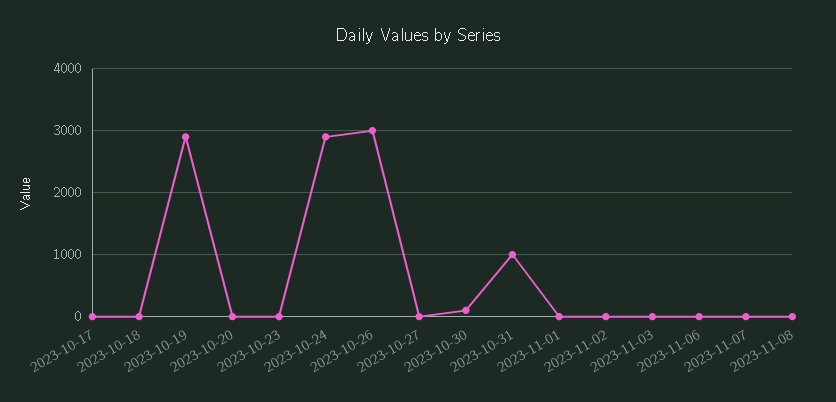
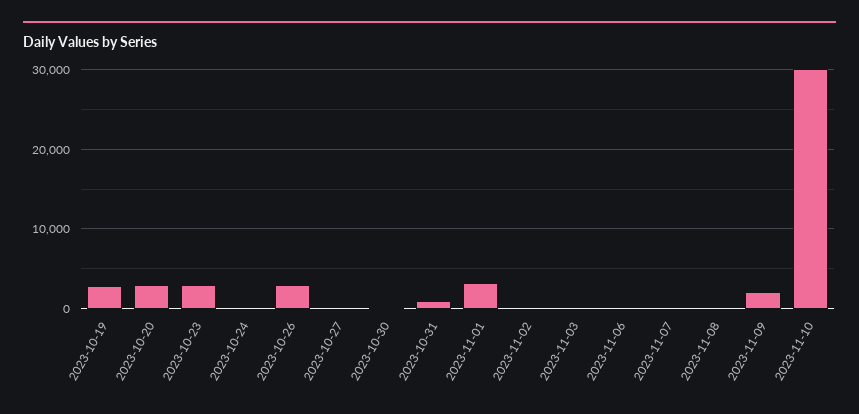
2023-10-17: 0 -> none
2023-10-18: 0 -> none
2023-10-20: 0 -> 3000
2023-10-23: 0 -> 3000
2023-10-24: 2900 -> 0
2023-11-01: 0 -> 3000
2023-11-09: none -> 2000
2023-11-10: none -> 30000

